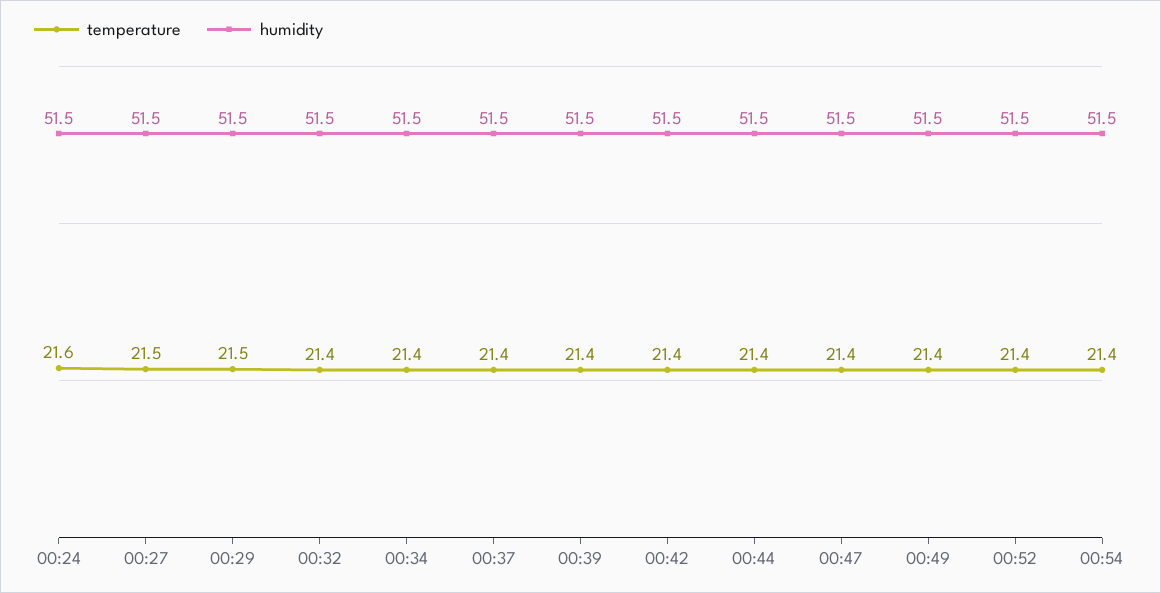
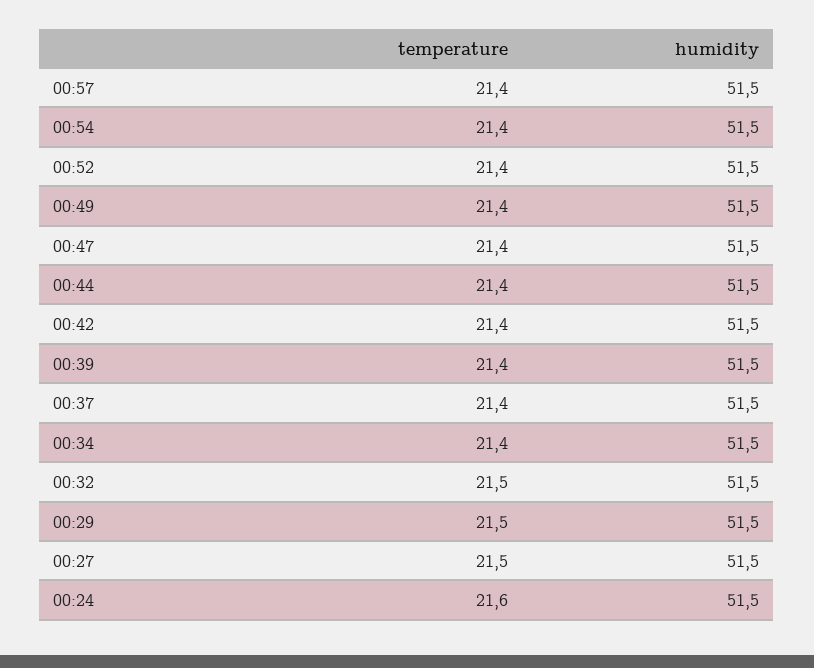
temperature, 00:32: 21.4 -> 21.5
temperature, 00:57: none -> 21.4
humidity, 00:57: none -> 51.5

